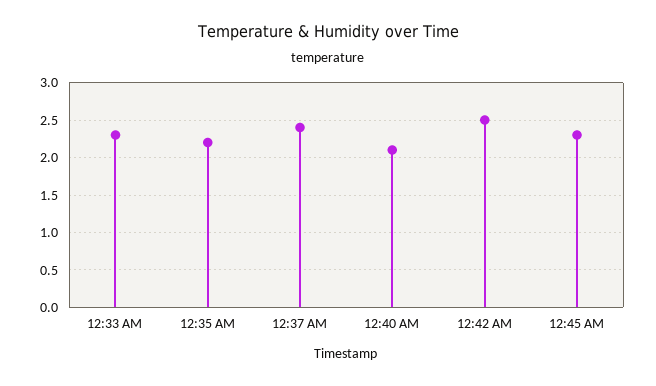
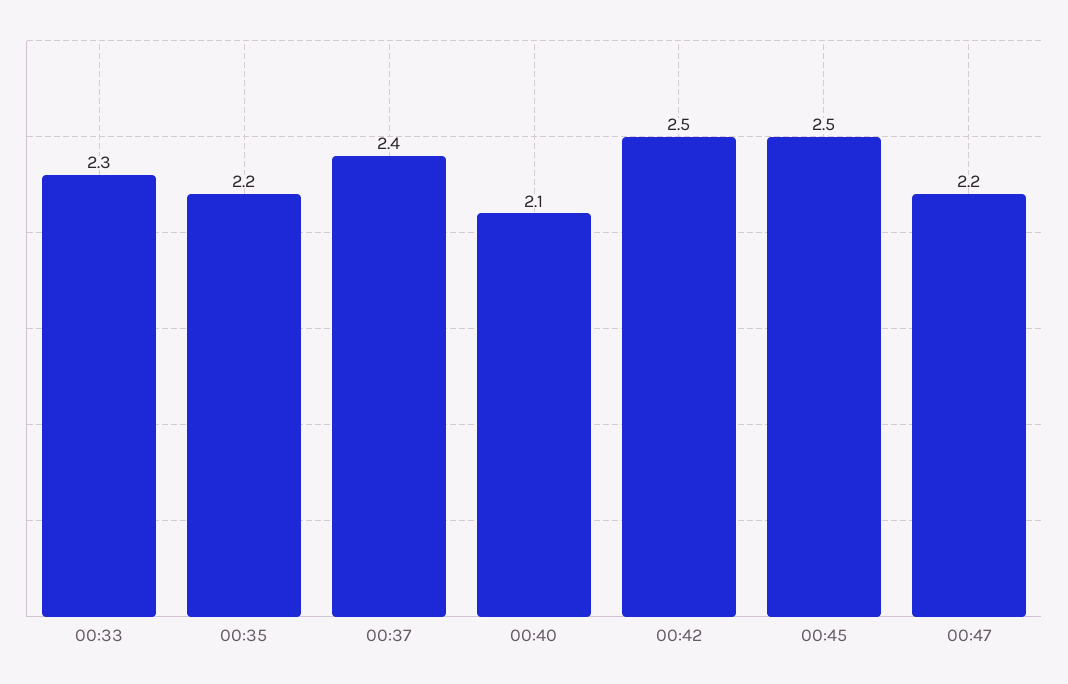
12:45 AM: 2.3 -> 2.5
00:47: none -> 2.2

